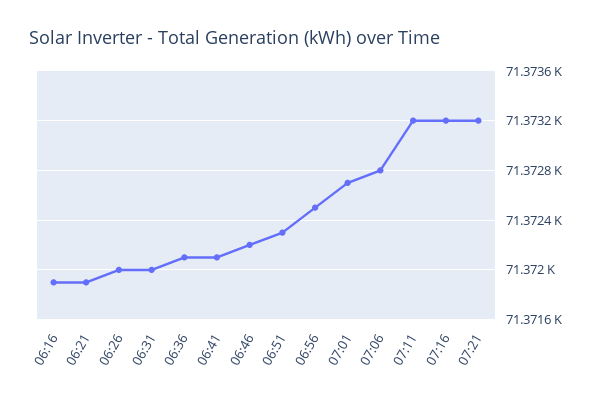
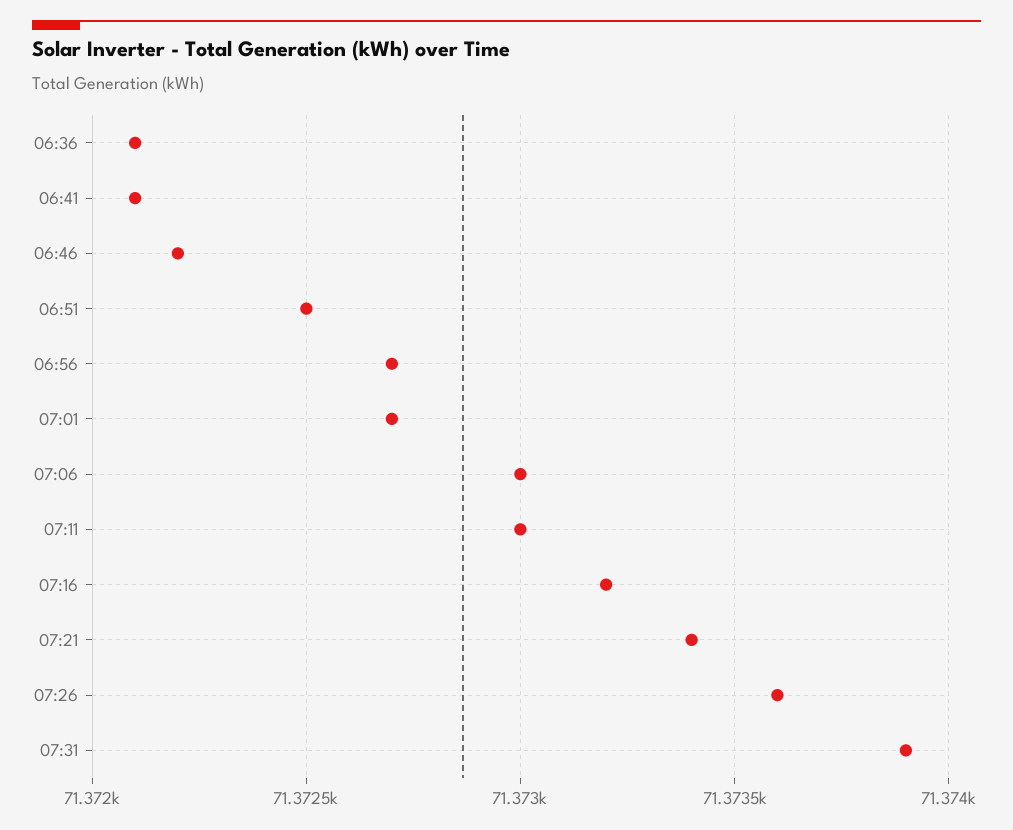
06:16: 71371.9 -> none
06:21: 71371.9 -> none
06:26: 71372 -> none
06:31: 71372 -> none
06:51: 71372.3 -> 71372.5
06:56: 71372.5 -> 71372.7
07:06: 71372.8 -> 71373
07:11: 71373.2 -> 71373
07:21: 71373.2 -> 71373.4
07:26: none -> 71373.6
07:31: none -> 71373.9

